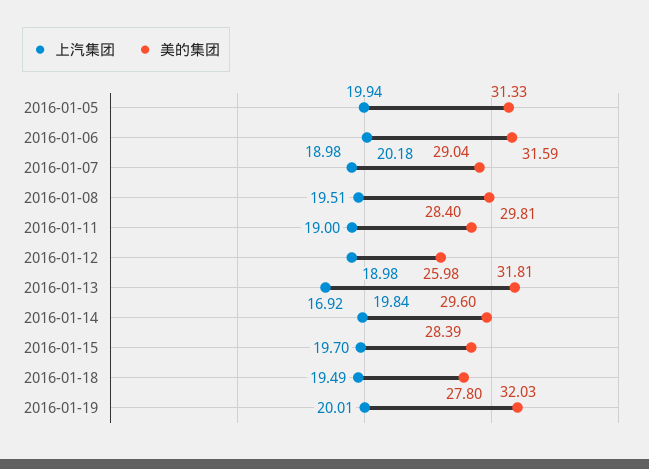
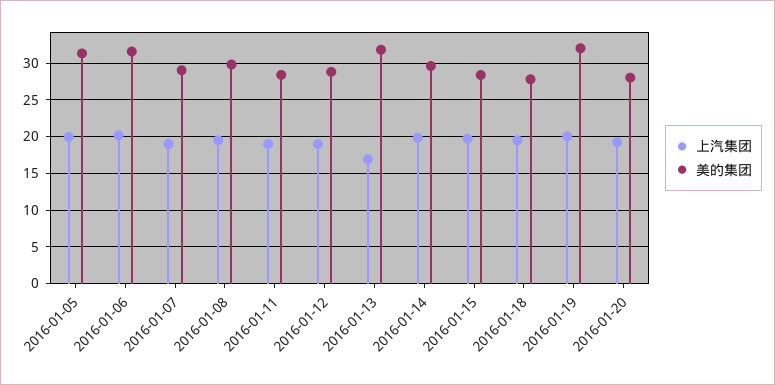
美的集团, 2016-01-12: 25.98 -> 29
上汽集团, 2016-01-20: none -> 19
美的集团, 2016-01-20: none -> 28

